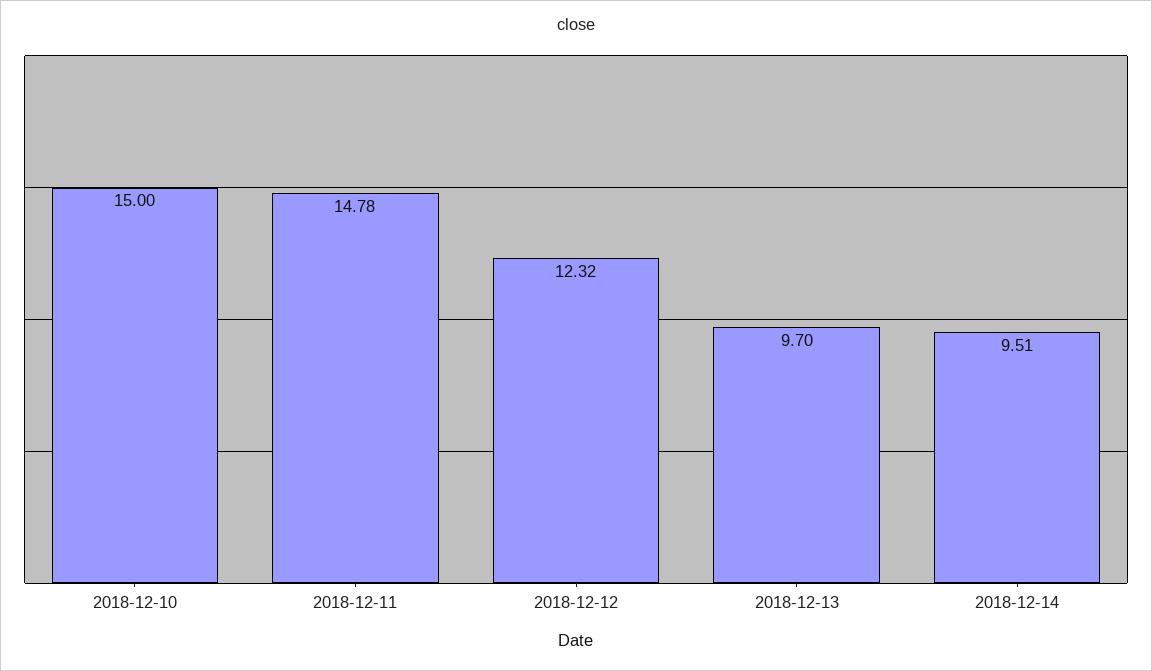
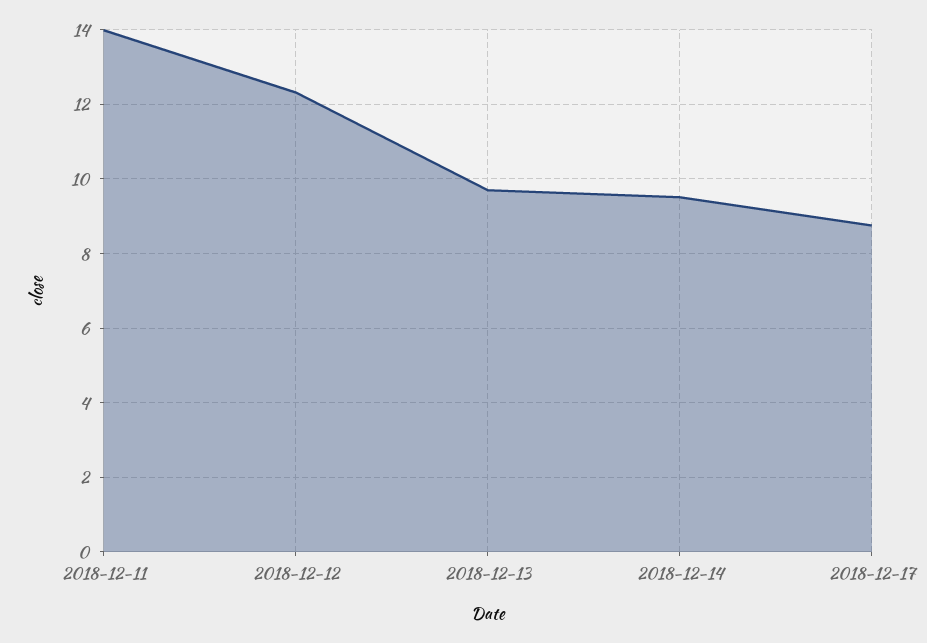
2018-12-10: 15 -> none
2018-12-11: 14.78 -> 14
2018-12-17: none -> 8.8

